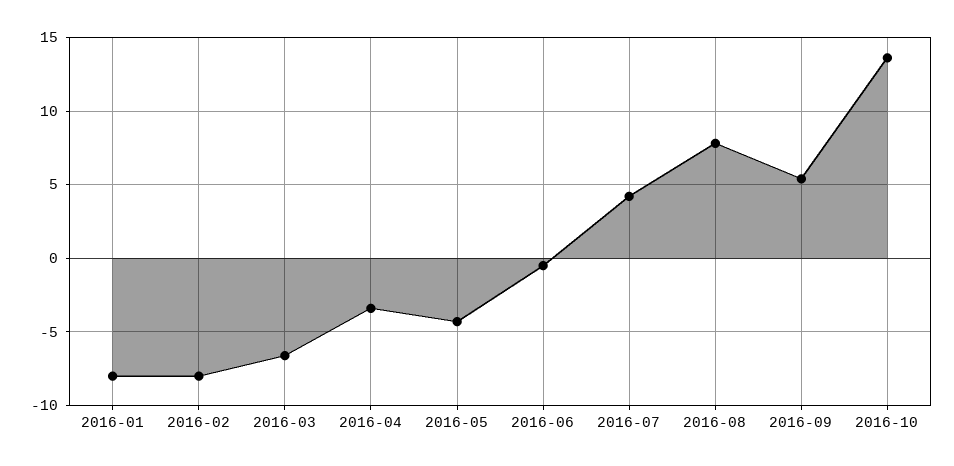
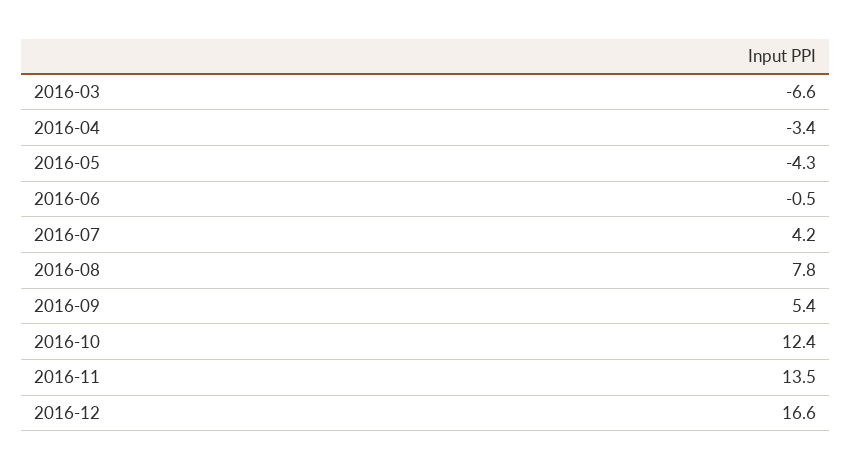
2016-01: -8 -> none
2016-02: -8 -> none
2016-10: 13.5 -> 12.4
2016-11: none -> 13.5
2016-12: none -> 16.6

